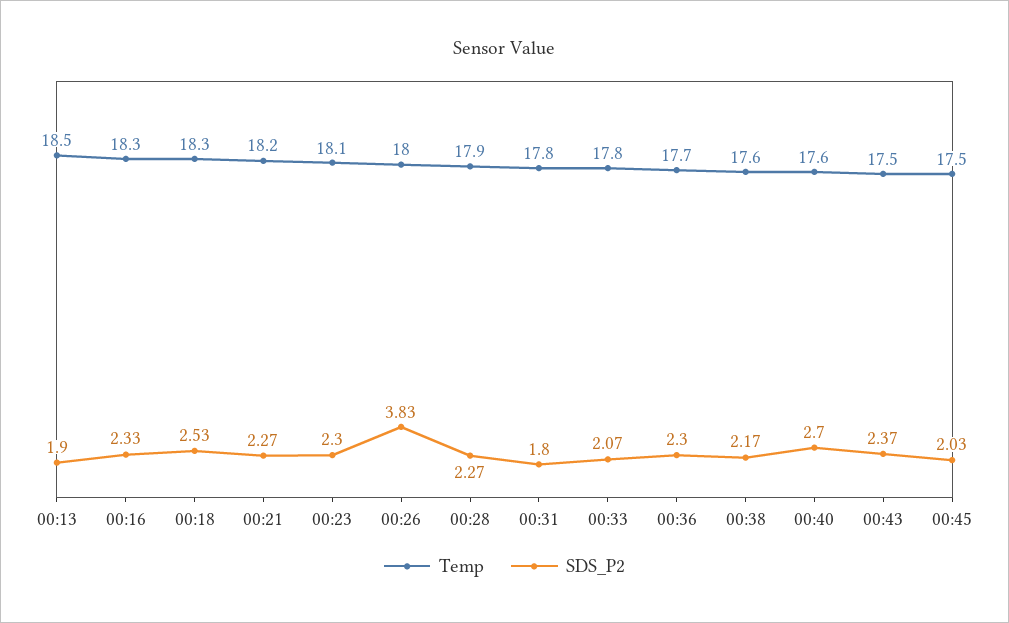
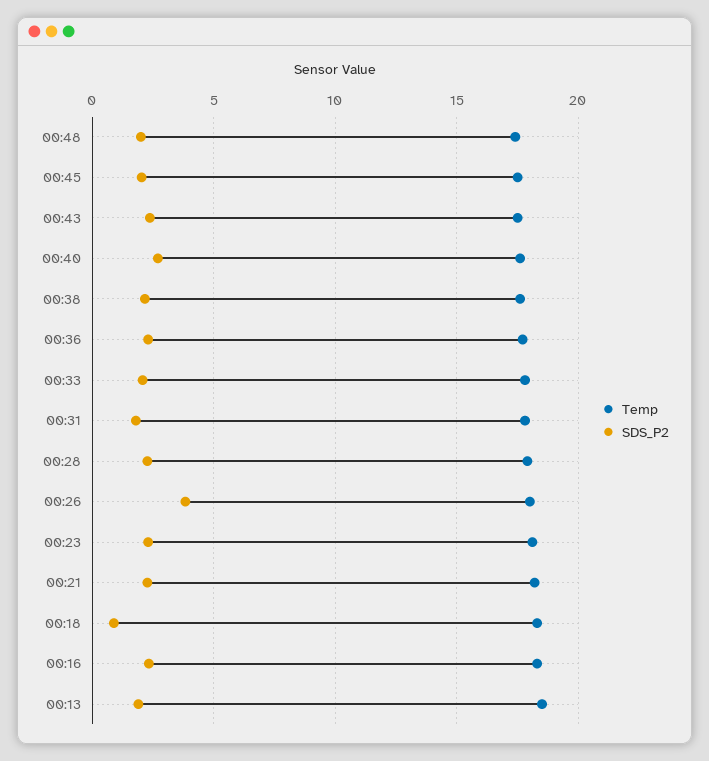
SDS_P2, 00:18: 2.53 -> 1
Temp, 00:48: none -> 17.5
SDS_P2, 00:48: none -> 2

